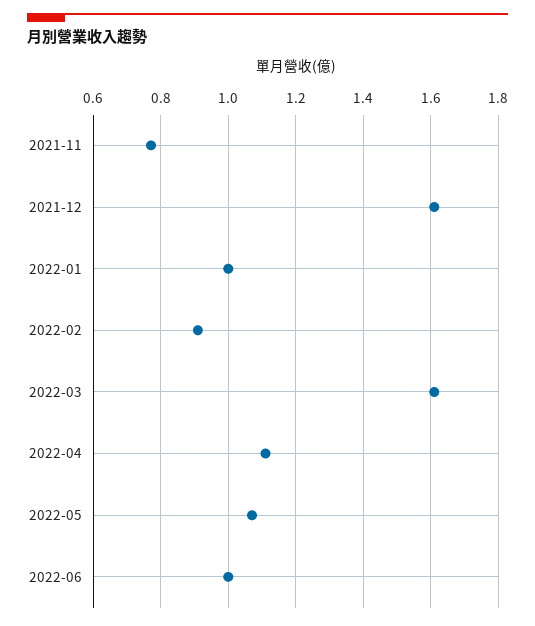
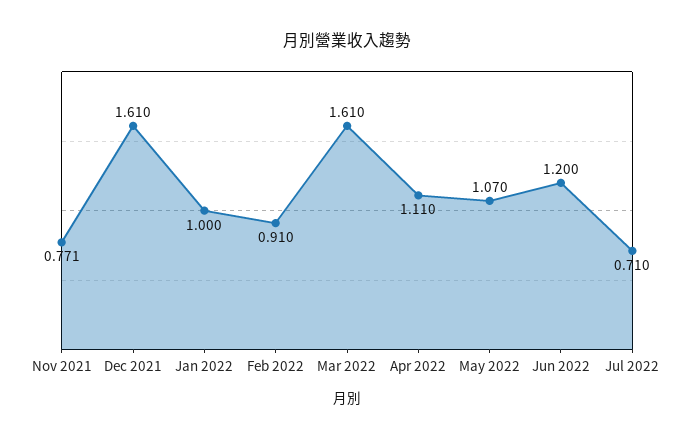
2022-06: 1 -> 1.2
Jul 2022: none -> 0.71

